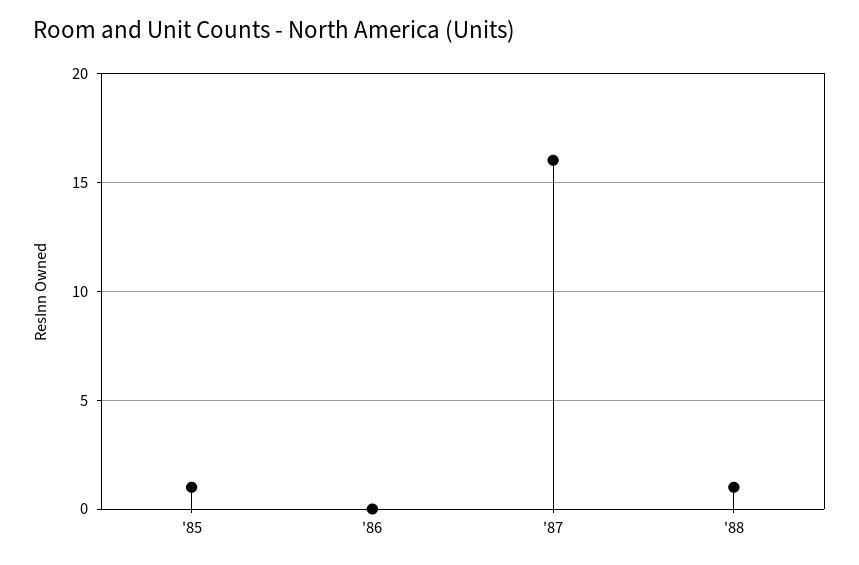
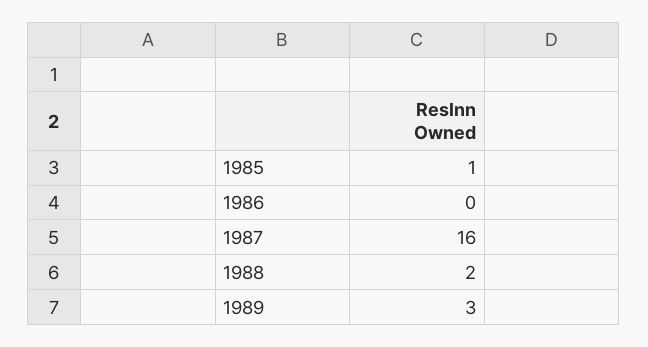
'88: 1 -> 2
1989: none -> 3

